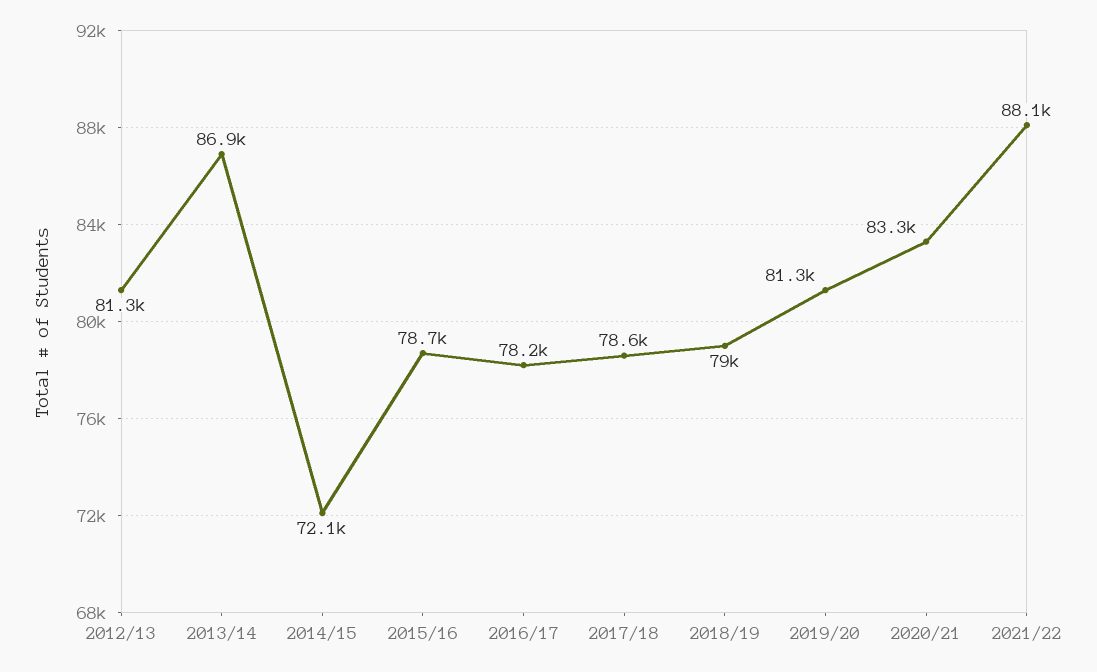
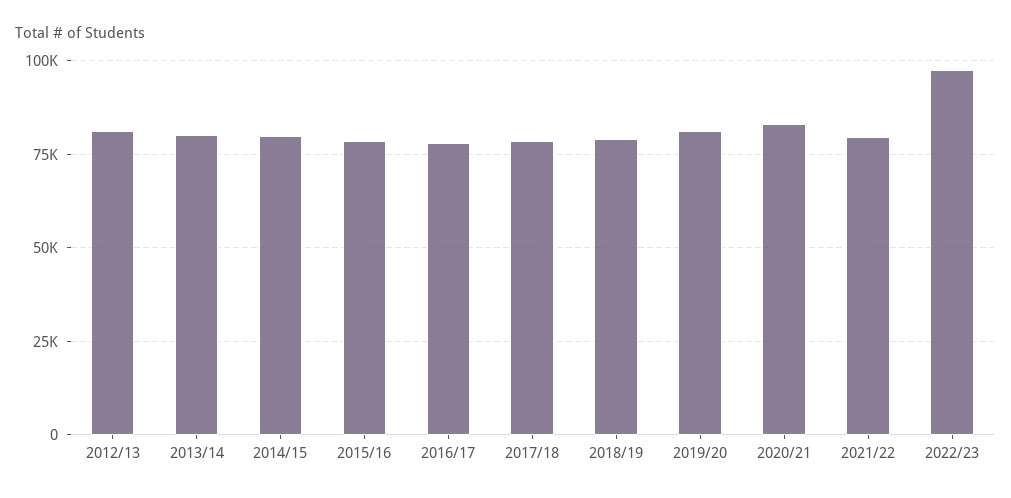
2013/14: 86900 -> 80000
2014/15: 72100 -> 80000
2021/22: 88100 -> 80000
2022/23: none -> 97500

